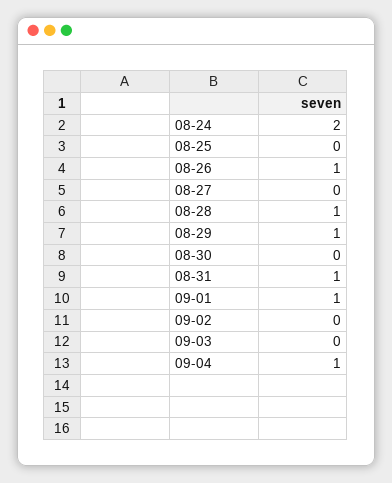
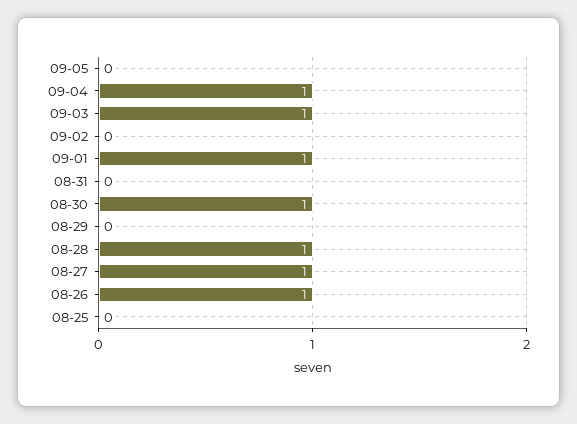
08-24: 2 -> none
08-27: 0 -> 1
08-29: 1 -> 0
08-30: 0 -> 1
08-31: 1 -> 0
09-03: 0 -> 1
09-05: none -> 0

